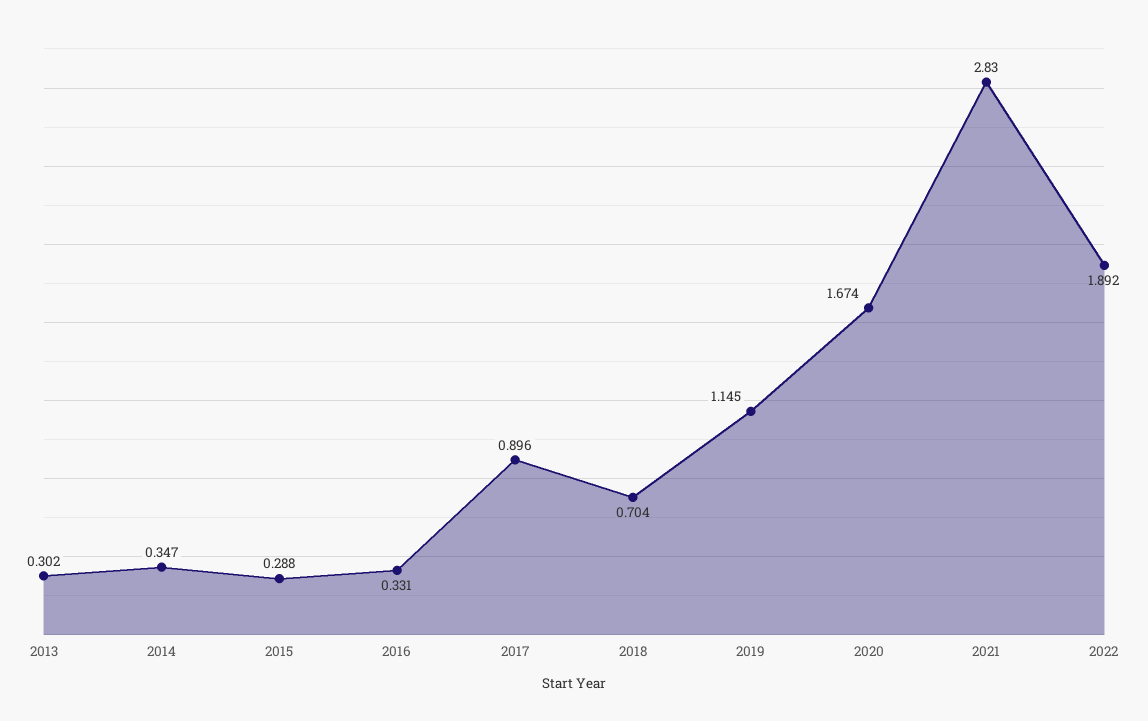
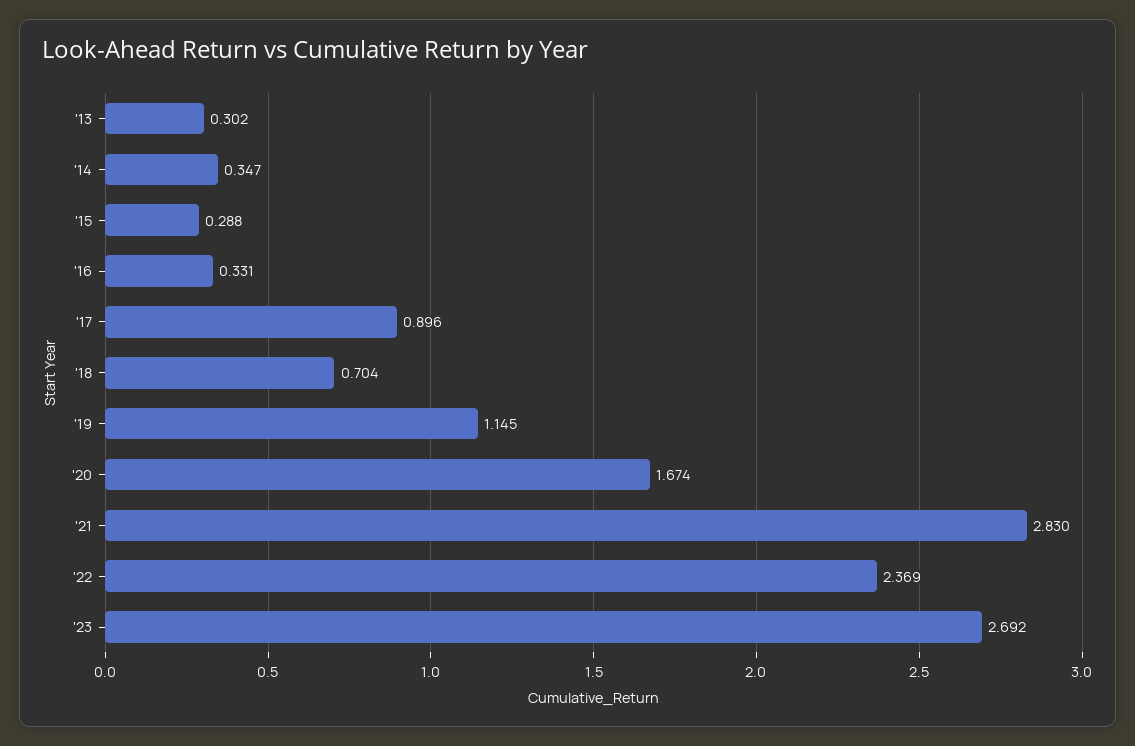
2022: 1.892 -> 2.369
'23: none -> 2.692

